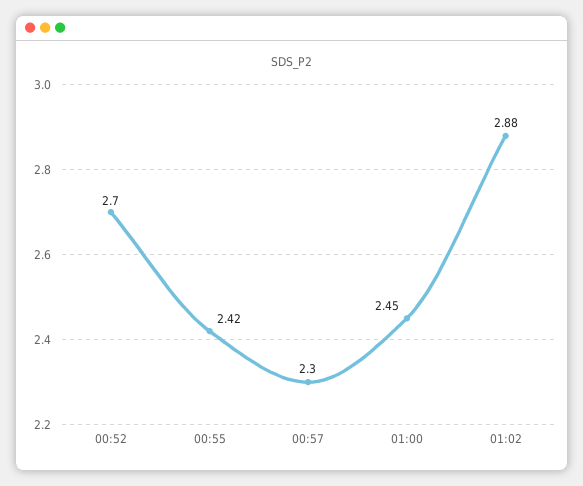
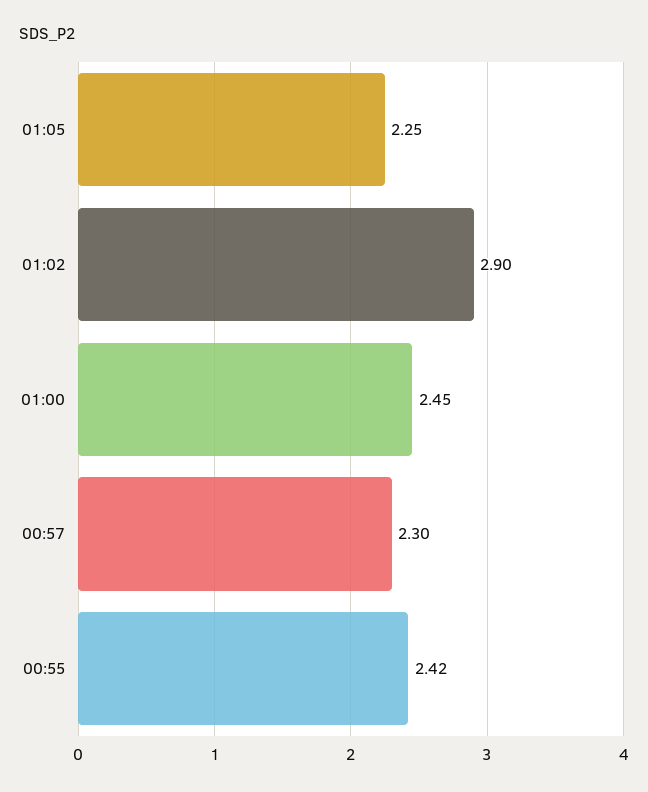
00:52: 2.7 -> none
01:02: 2.88 -> 2.9
01:05: none -> 2.25

